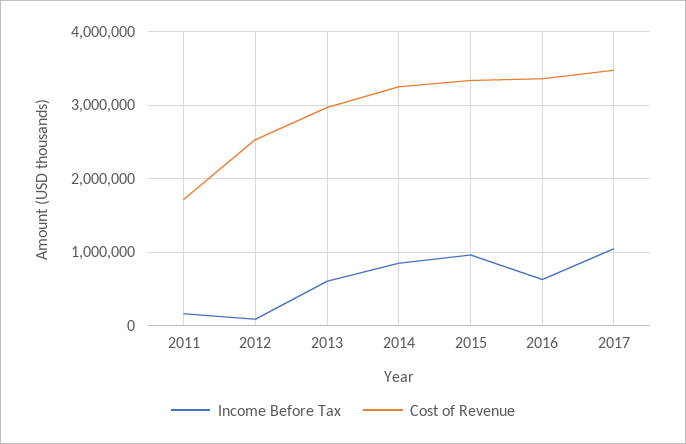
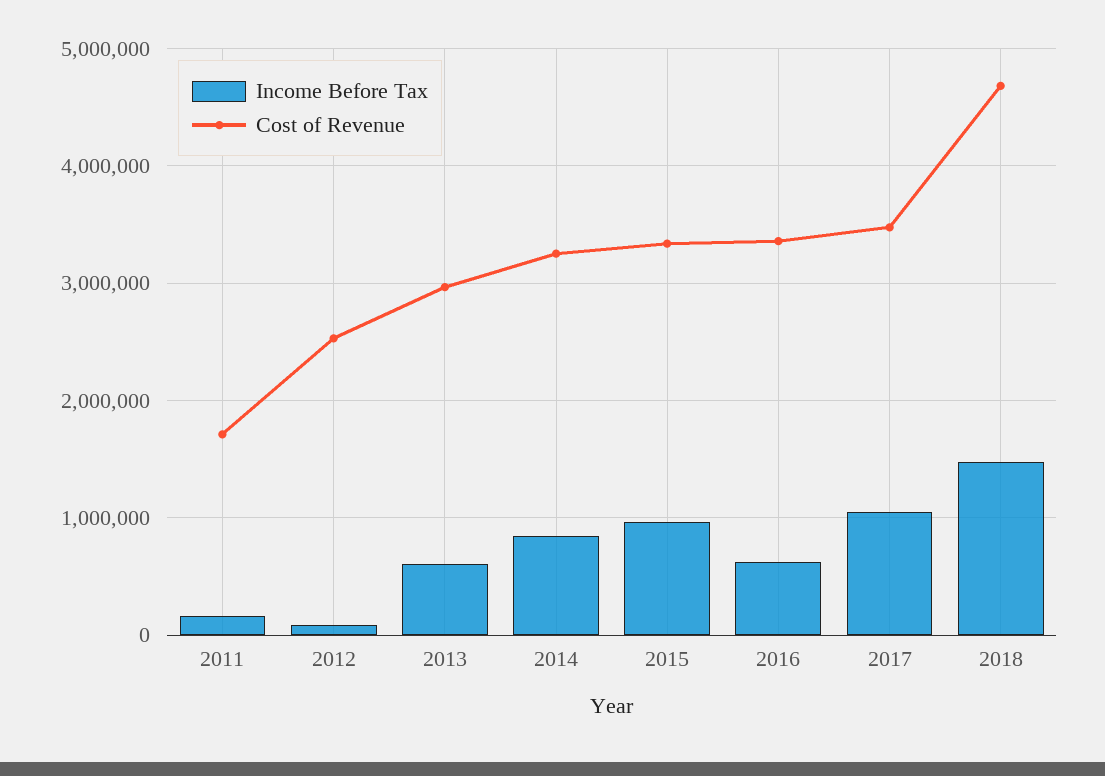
Income Before Tax, 2018: none -> 1500000
Cost of Revenue, 2018: none -> 4700000

